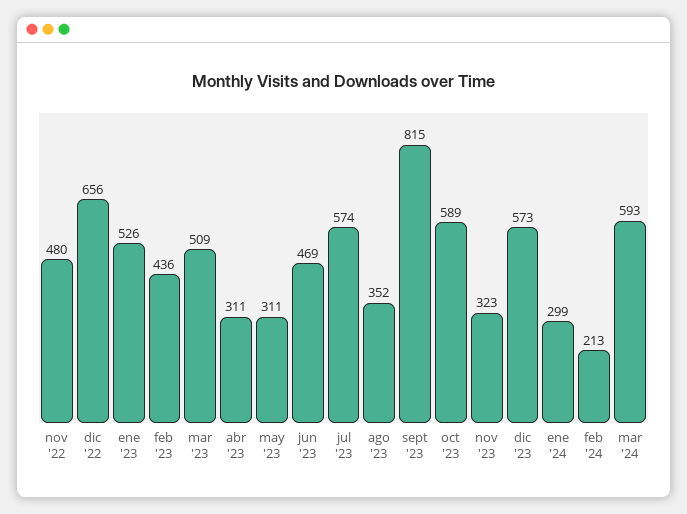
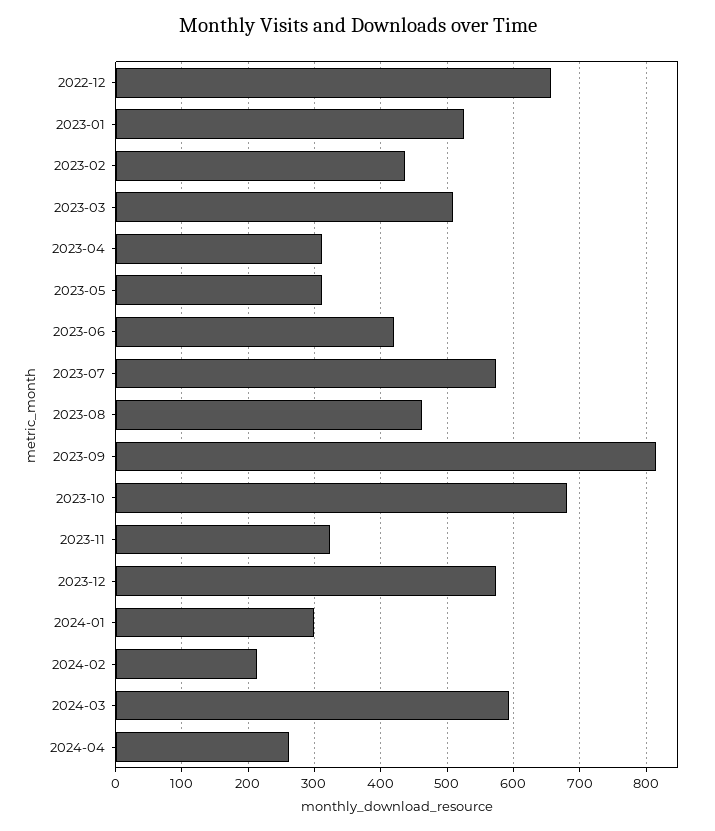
nov '22: 480 -> none
jun '23: 469 -> 420
ago '23: 352 -> 460
oct '23: 589 -> 680
2024-04: none -> 260

